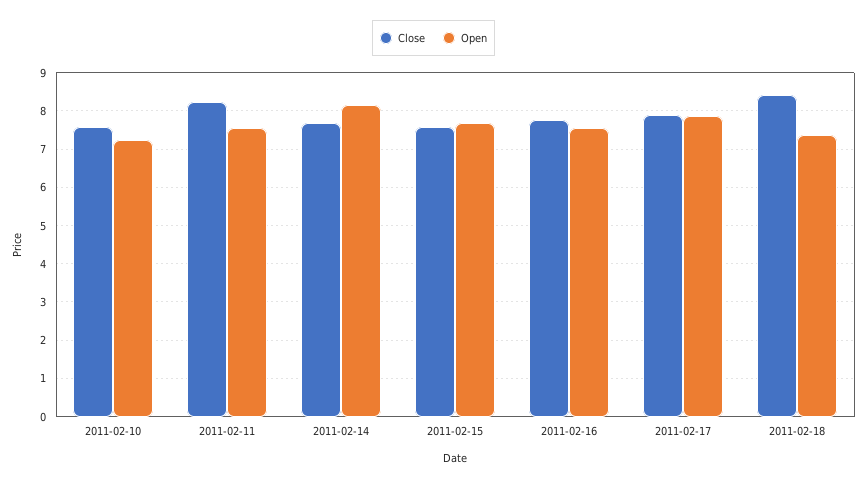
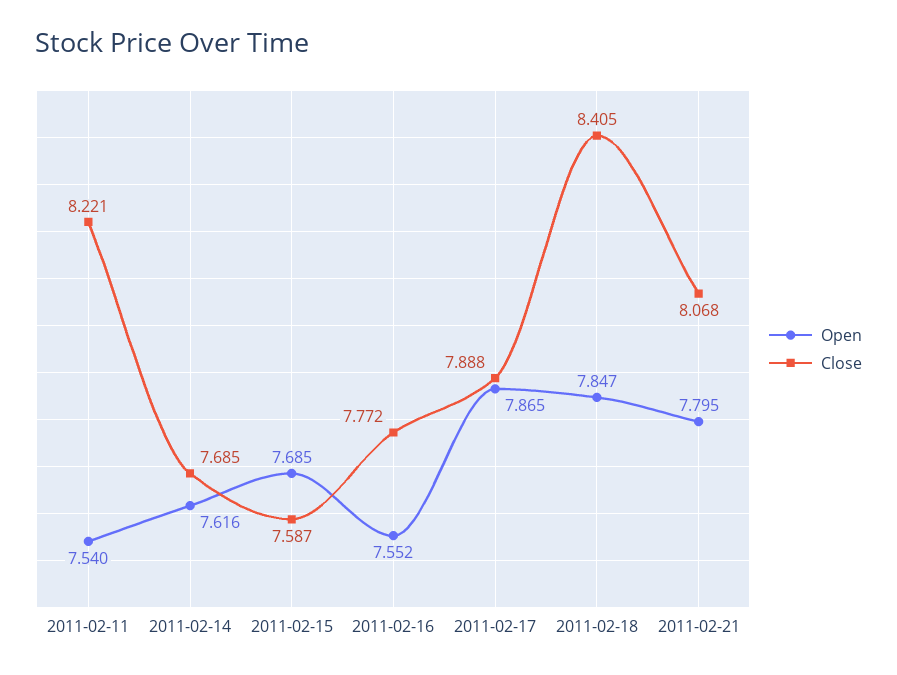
Close, 2011-02-10: 7.6 -> none
Open, 2011-02-10: 7.2 -> none
Open, 2011-02-14: 8.2 -> 7.616
Open, 2011-02-18: 7.4 -> 7.847
Open, 2011-02-21: none -> 7.795
Close, 2011-02-21: none -> 8.068

